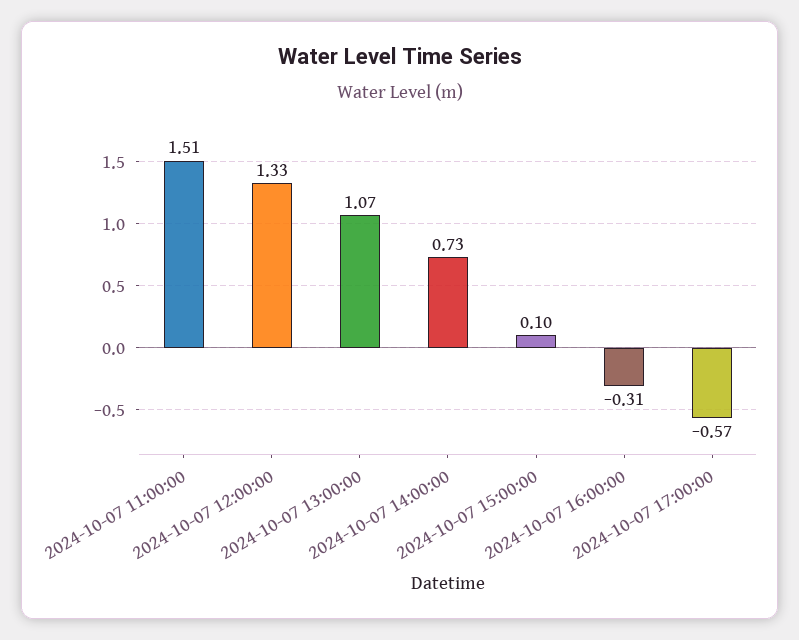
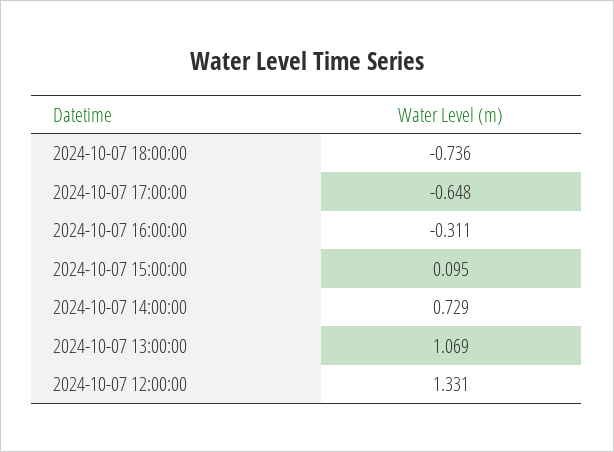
2024-10-07 11:00:00: 1.51 -> none
2024-10-07 17:00:00: -0.57 -> -0.648
2024-10-07 18:00:00: none -> -0.736

